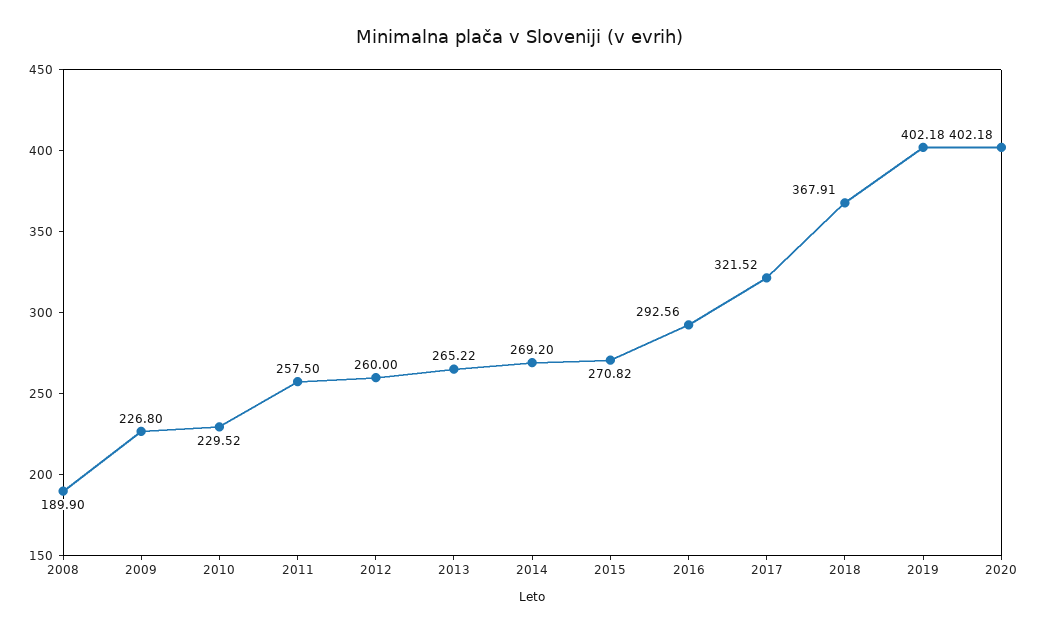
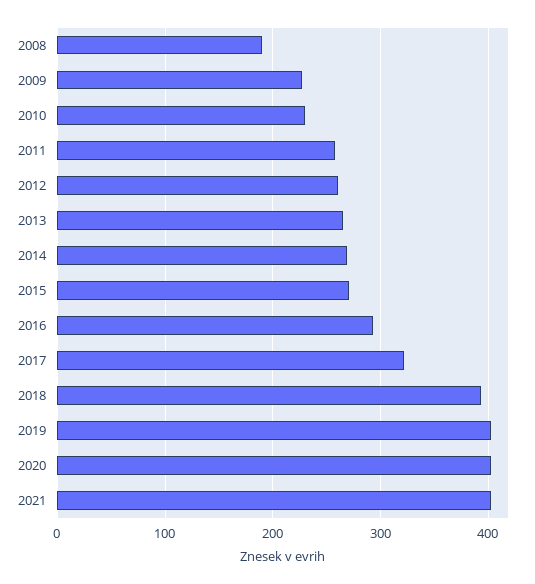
2018: 367.91 -> 390
2021: none -> 400

